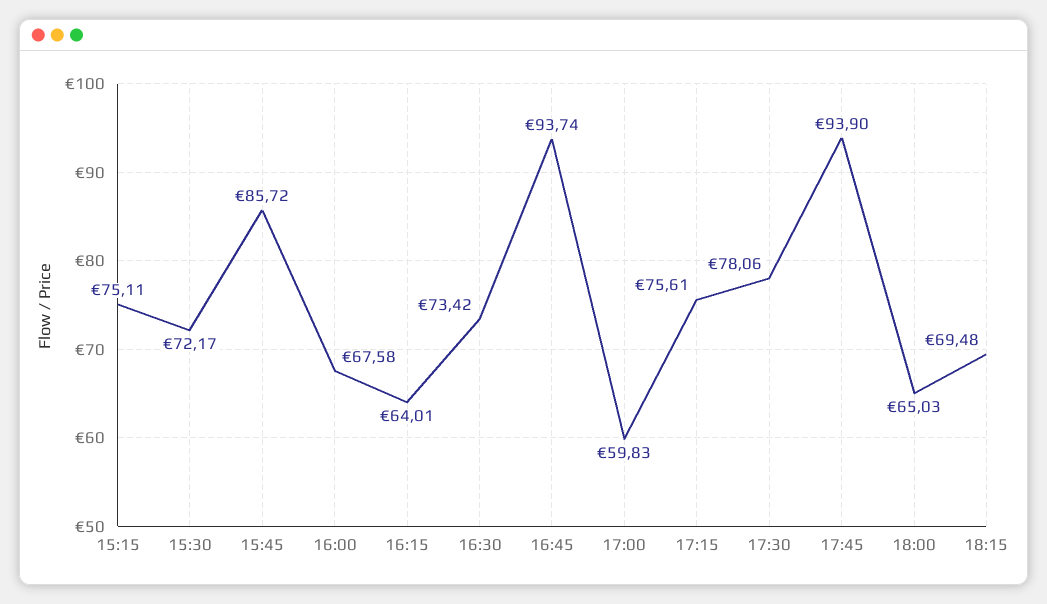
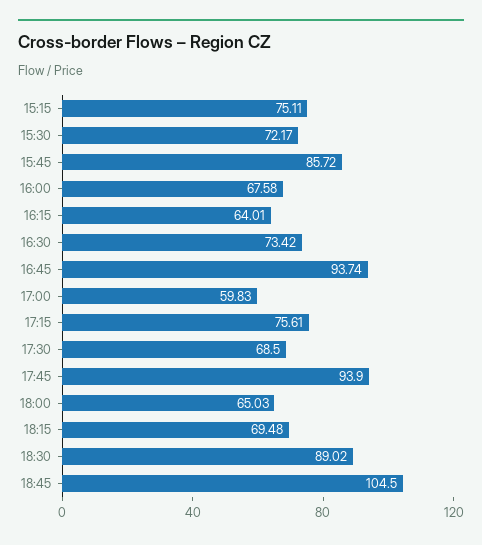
17:30: 78.06 -> 68.5
18:30: none -> 89.02
18:45: none -> 104.5

